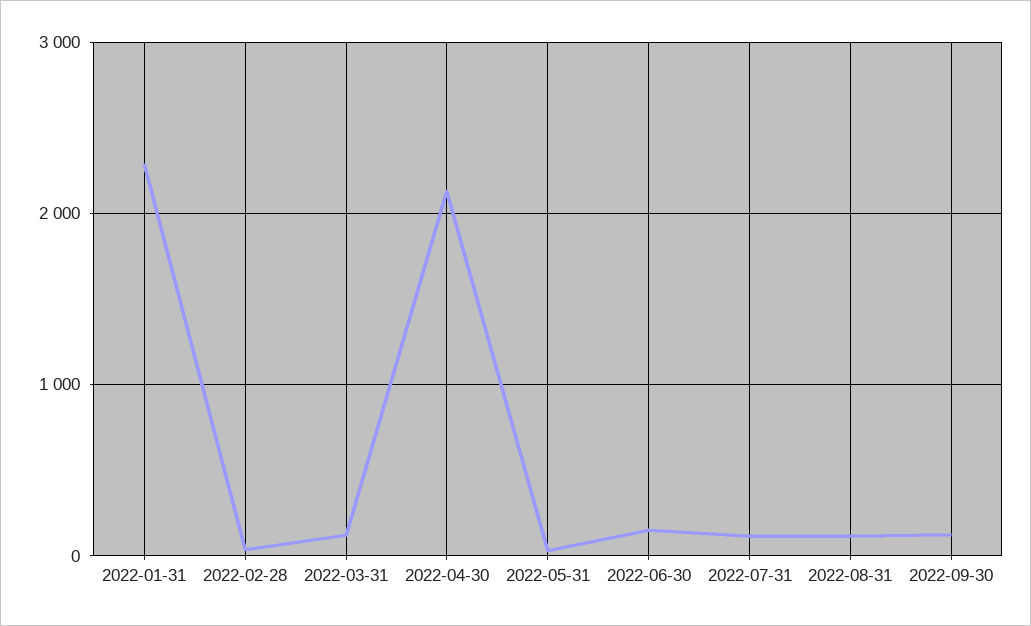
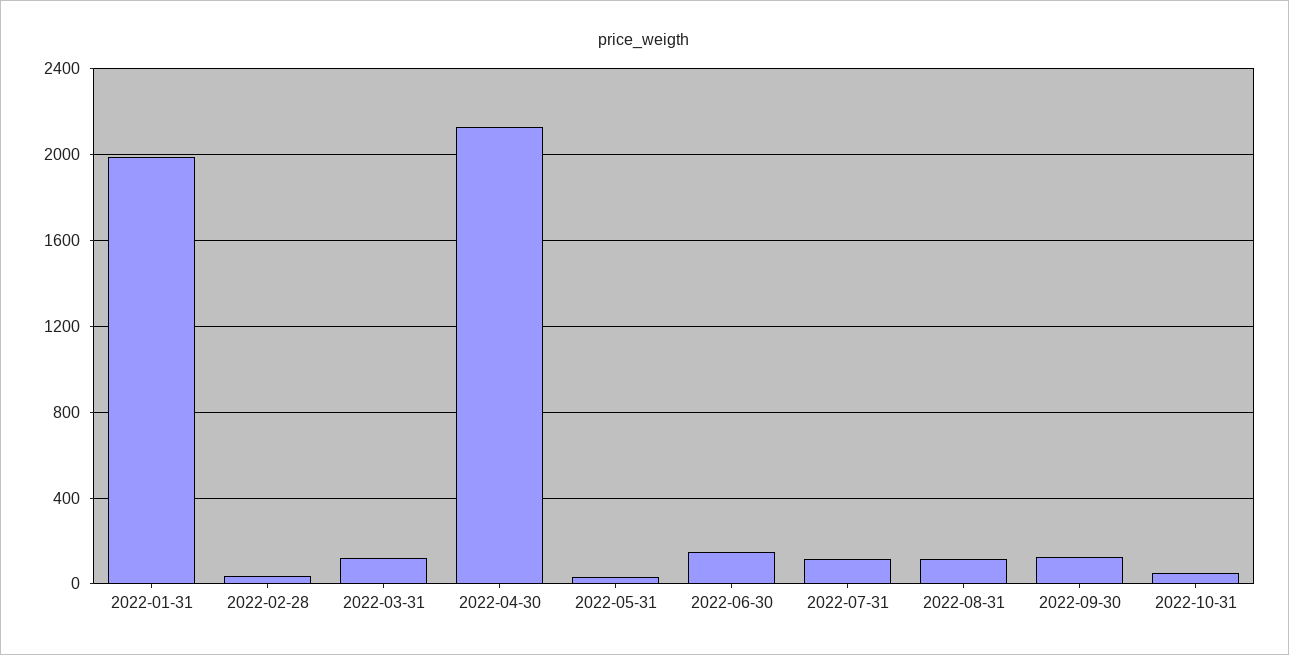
2022-01-31: 2300 -> 2000
2022-10-31: none -> 50

